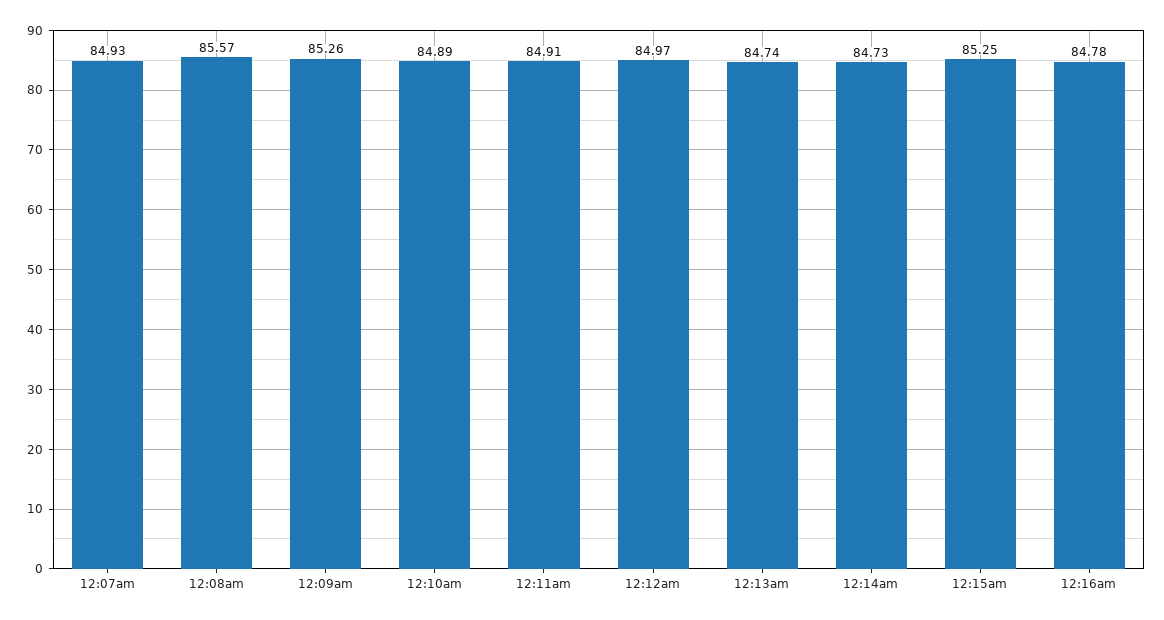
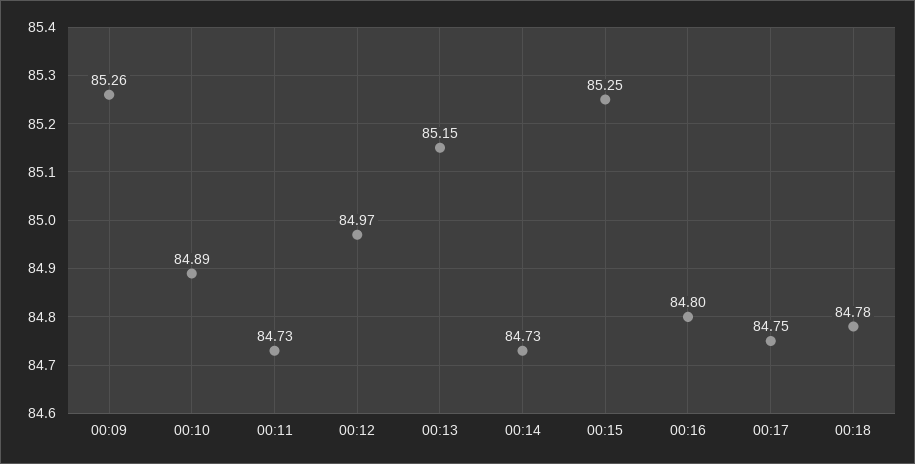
12:07am: 84.93 -> none
12:08am: 85.57 -> none
12:11am: 84.91 -> 84.73
12:13am: 84.74 -> 85.15
12:16am: 84.78 -> 84.8
00:17: none -> 84.75
00:18: none -> 84.78

